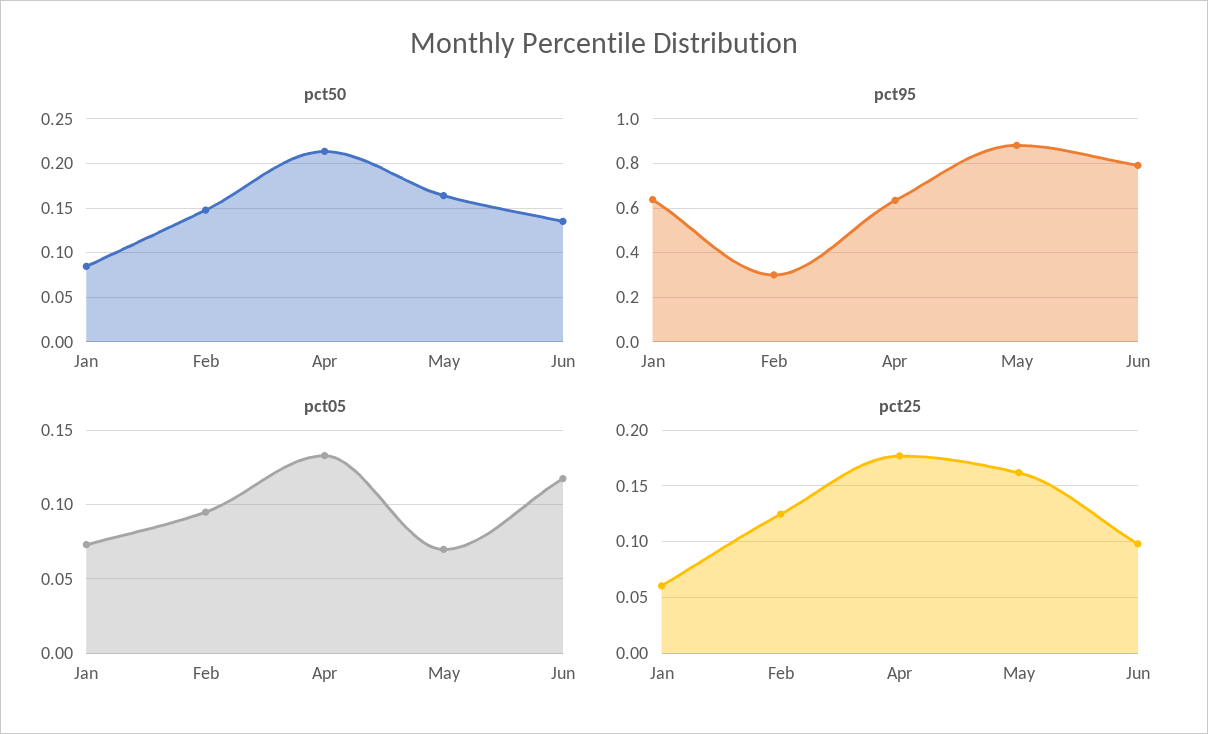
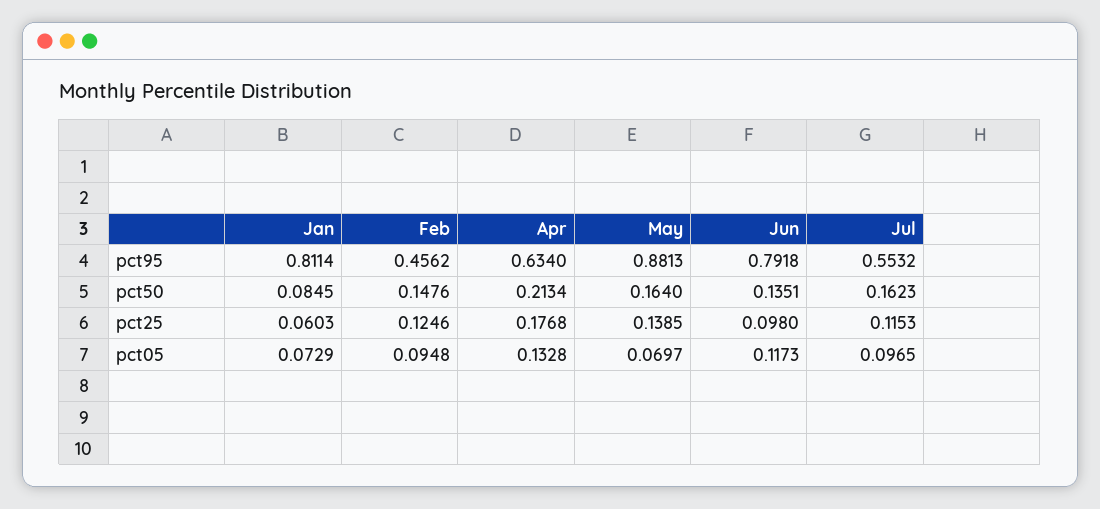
pct95, Jan: 0.65 -> 0.8114
pct95, Feb: 0.3 -> 0.4562
pct25, May: 0.16 -> 0.1385
pct95, Jul: none -> 0.5532
pct50, Jul: none -> 0.1623
pct25, Jul: none -> 0.1153
pct05, Jul: none -> 0.0965

